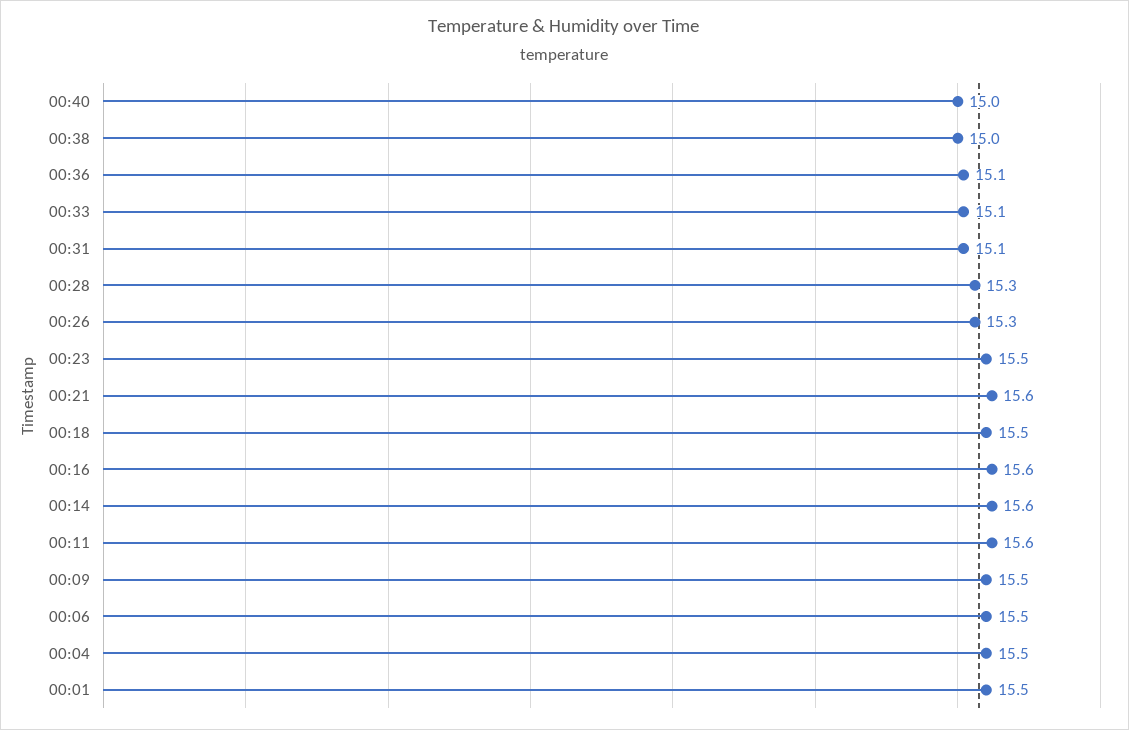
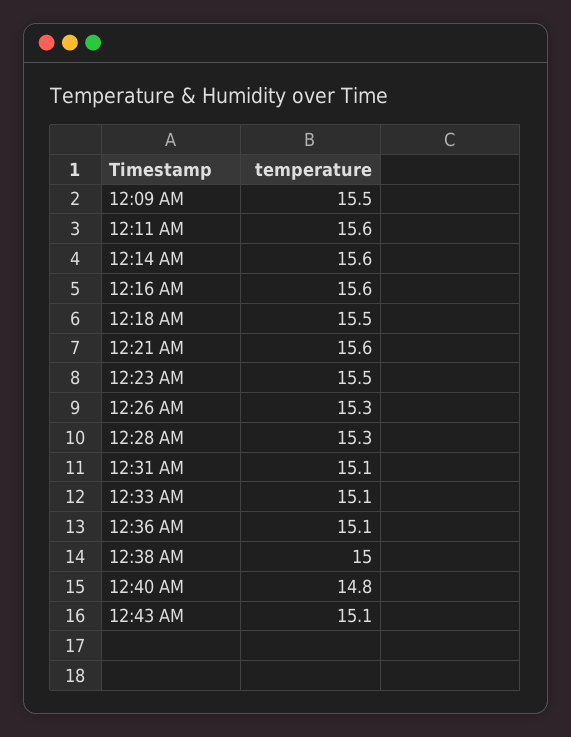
00:40: 15 -> 14.8
00:06: 15.5 -> none
00:04: 15.5 -> none
00:01: 15.5 -> none
12:43 AM: none -> 15.1

